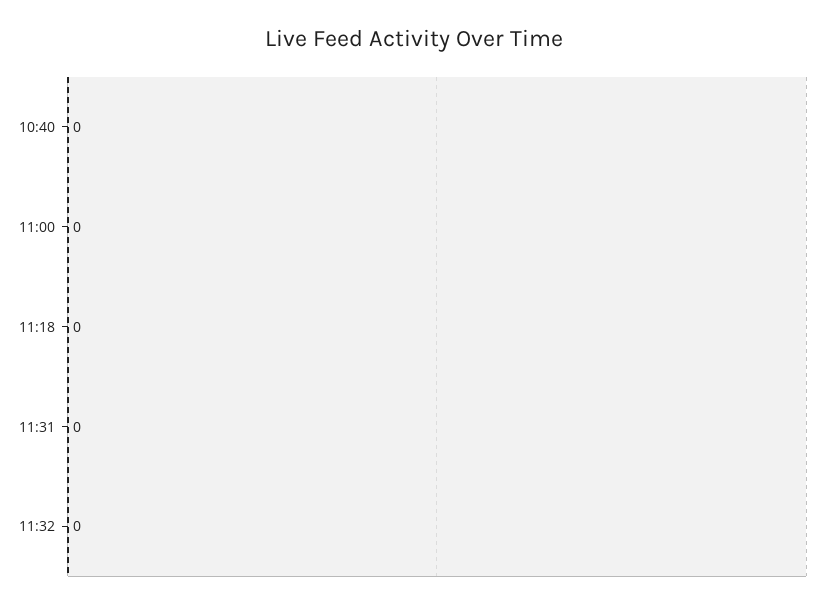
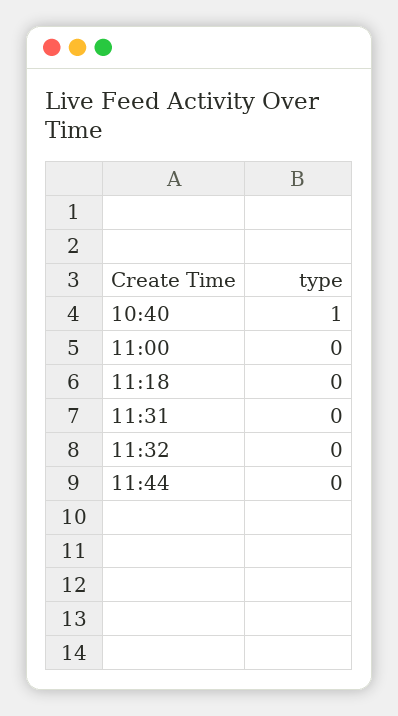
10:40: 0 -> 1
11:44: none -> 0

